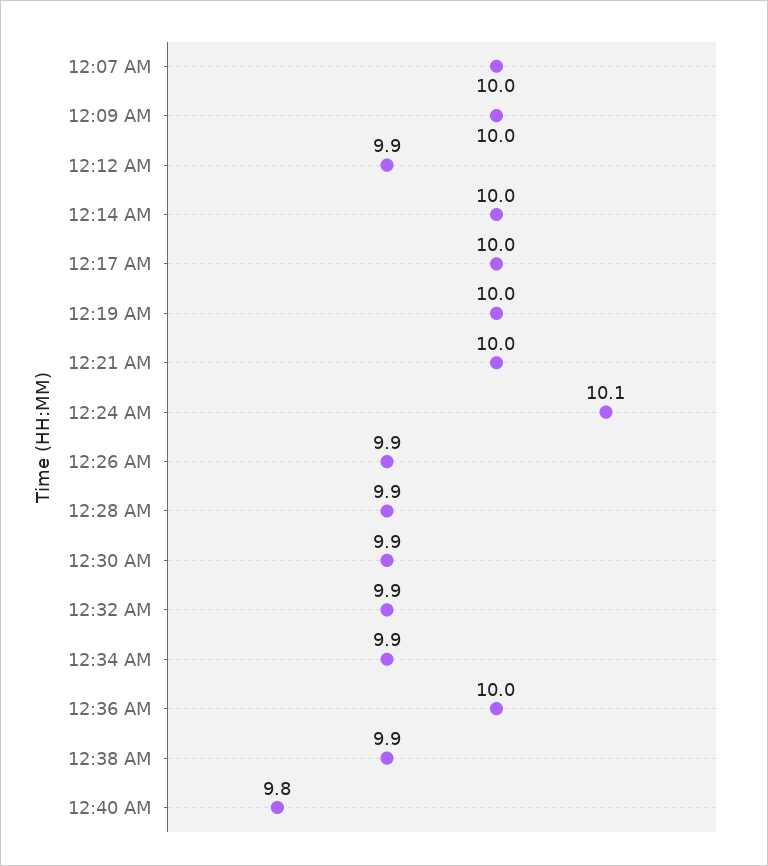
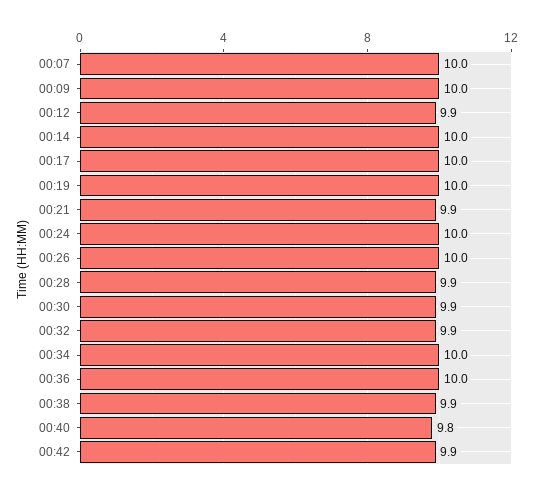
12:21 AM: 10 -> 9.9
12:24 AM: 10.1 -> 10
12:26 AM: 9.9 -> 10
12:34 AM: 9.9 -> 10
00:42: none -> 9.9

